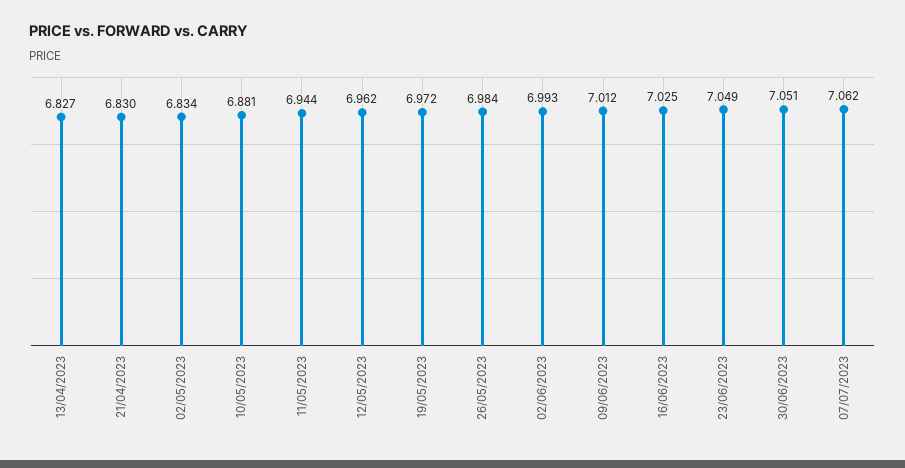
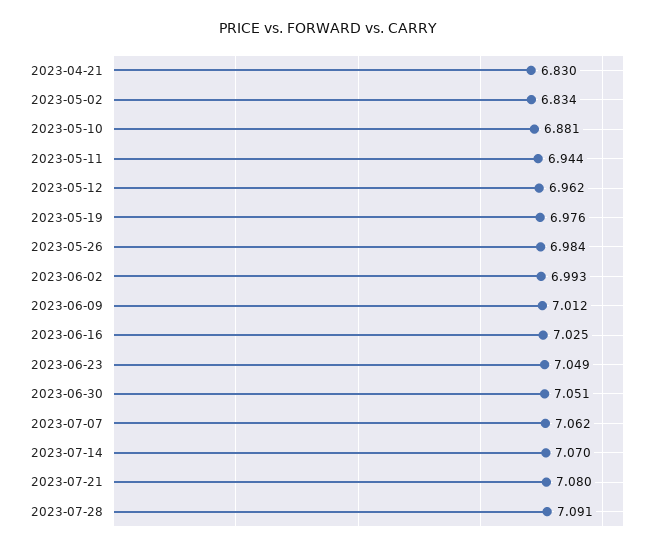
13/04/2023: 6.827 -> none
19/05/2023: 6.972 -> 6.976
2023-07-14: none -> 7.07
2023-07-21: none -> 7.08
2023-07-28: none -> 7.091

